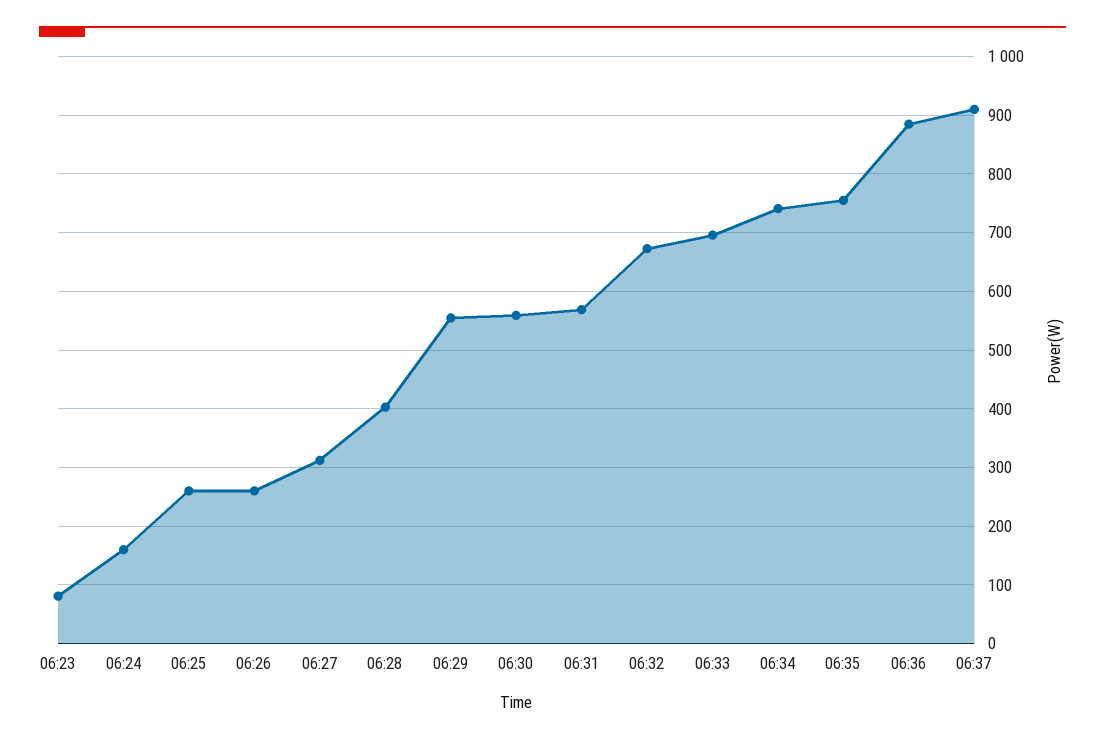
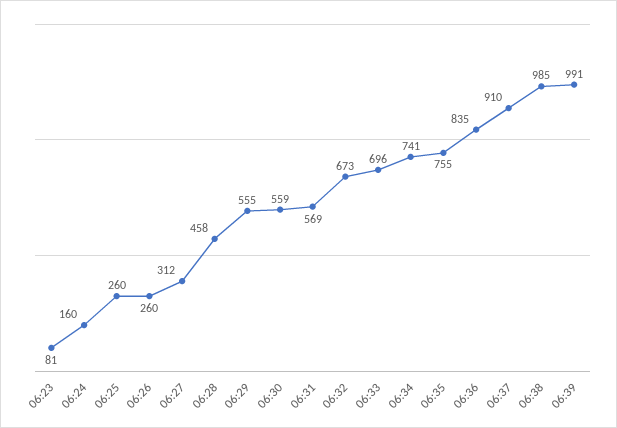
06:28: 400 -> 458
06:36: 880 -> 835
06:38: none -> 985
06:39: none -> 991

